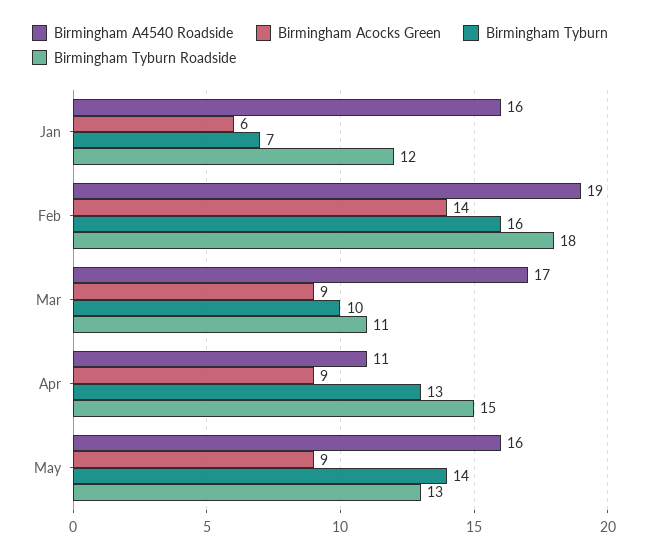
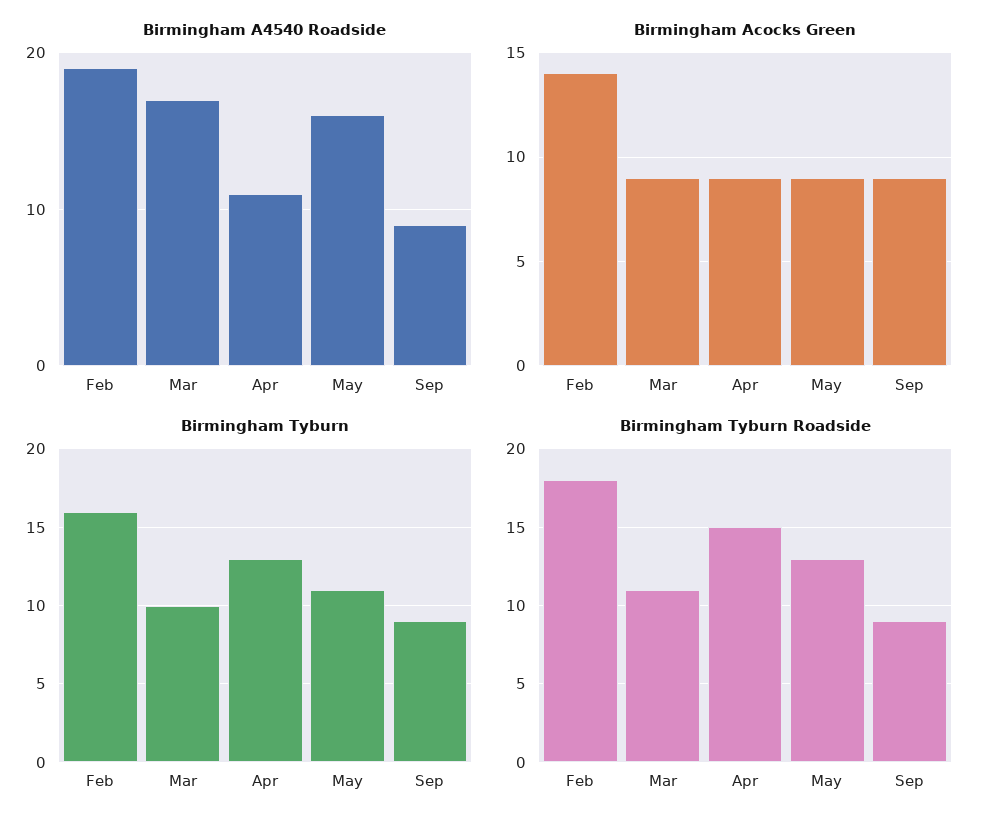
Birmingham A4540 Roadside, Jan: 16 -> none
Birmingham Acocks Green, Jan: 6 -> none
Birmingham Tyburn, Jan: 7 -> none
Birmingham Tyburn Roadside, Jan: 12 -> none
Birmingham Tyburn, May: 14 -> 11
Birmingham A4540 Roadside, Sep: none -> 9
Birmingham Acocks Green, Sep: none -> 9
Birmingham Tyburn, Sep: none -> 9
Birmingham Tyburn Roadside, Sep: none -> 9

